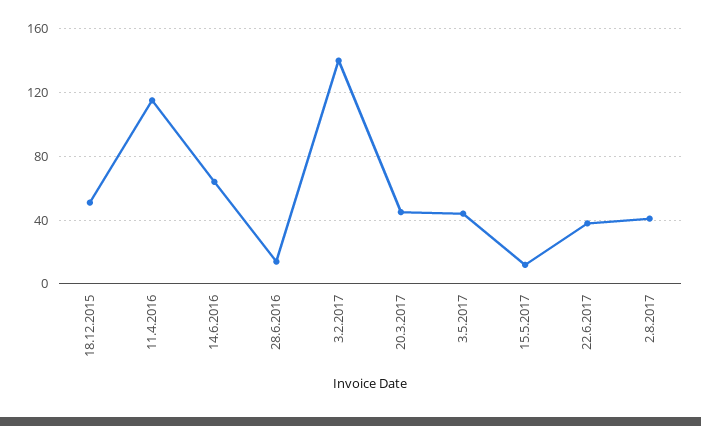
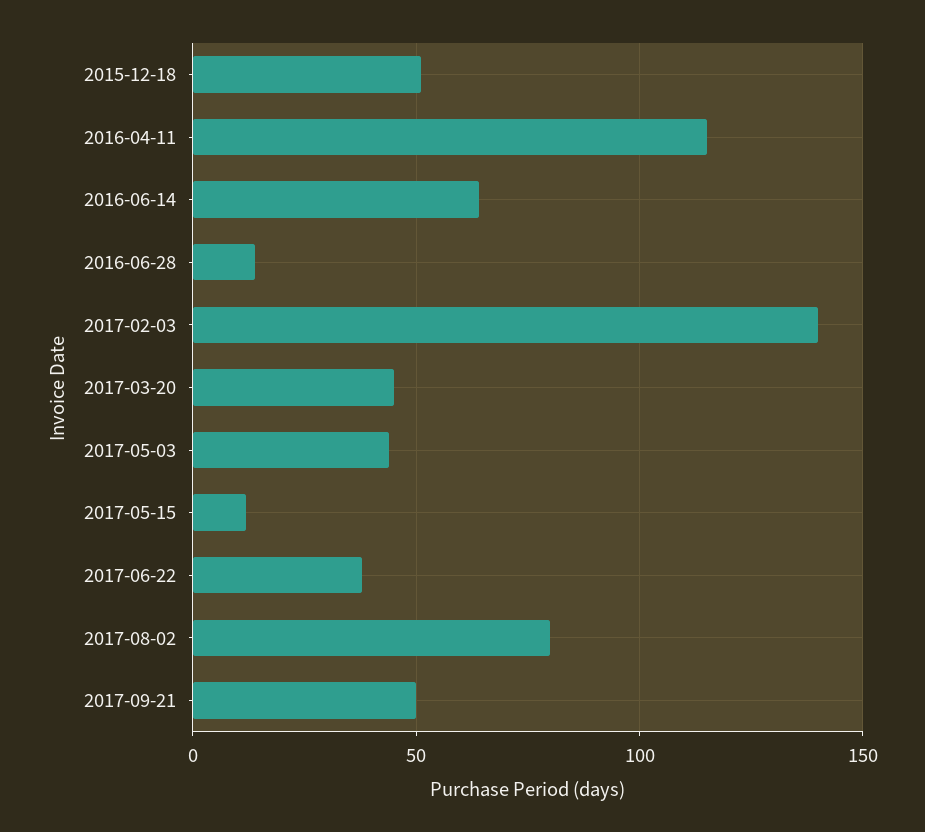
2.8.2017: 40 -> 80
2017-09-21: none -> 50

